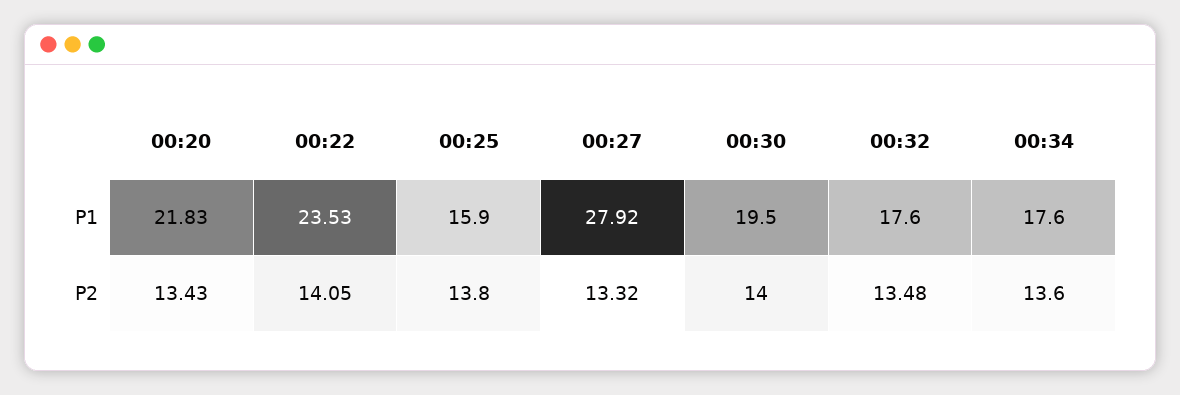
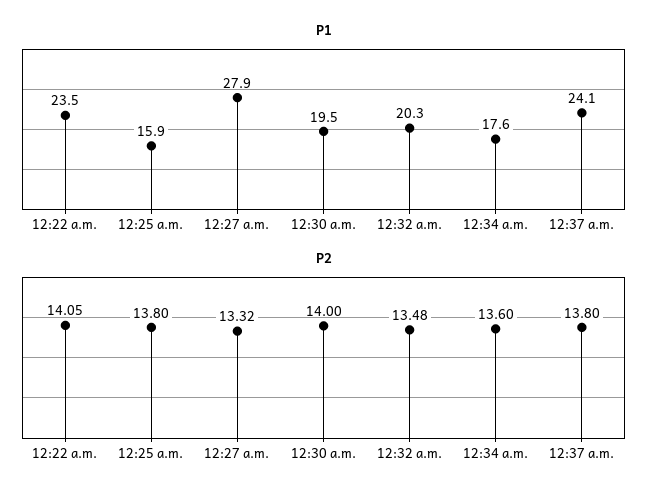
P1, 00:20: 21.83 -> none
P1, 00:32: 17.6 -> 20.3
P2, 00:20: 13.43 -> none
P1, 12:37 a.m.: none -> 24.1
P2, 12:37 a.m.: none -> 13.8

